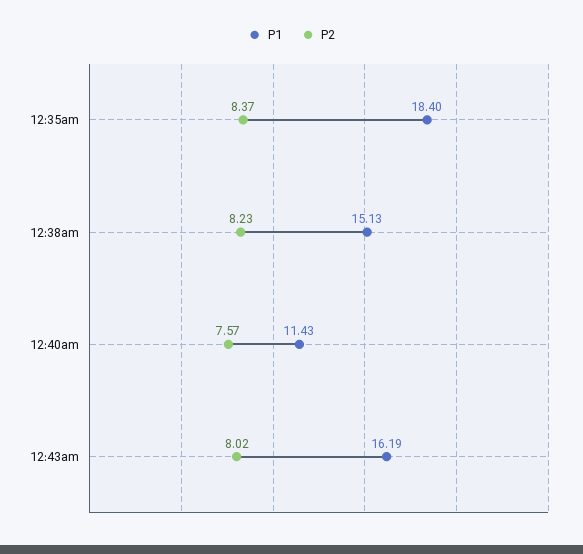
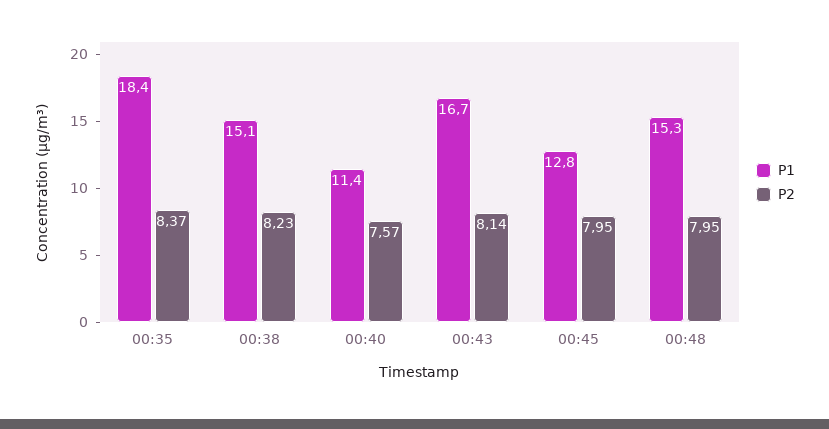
P1, 12:43am: 16.19 -> 16.7
P2, 12:43am: 8.02 -> 8.14
P1, 00:45: none -> 12.8
P2, 00:45: none -> 7.95
P1, 00:48: none -> 15.3
P2, 00:48: none -> 7.95

